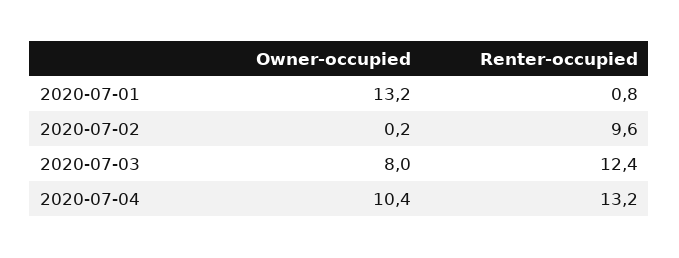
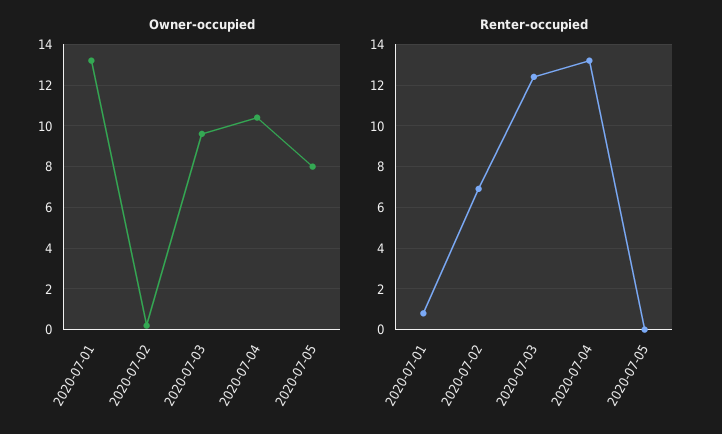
Renter-occupied, 2020-07-02: 9.6 -> 7
Owner-occupied, 2020-07-03: 8 -> 9.5
Owner-occupied, 2020-07-05: none -> 8
Renter-occupied, 2020-07-05: none -> 0

